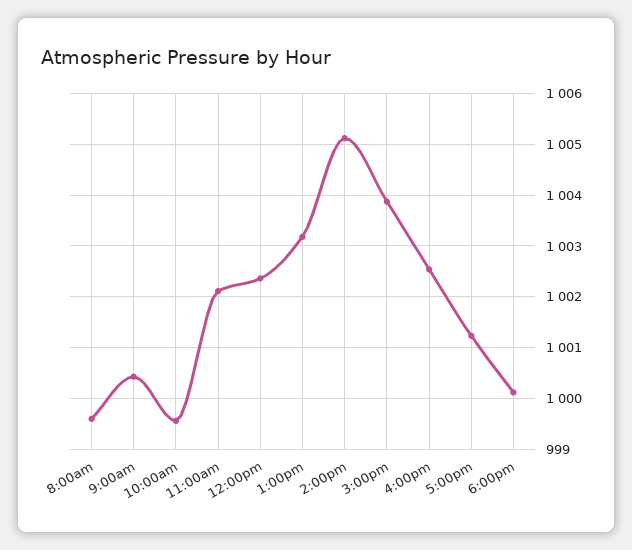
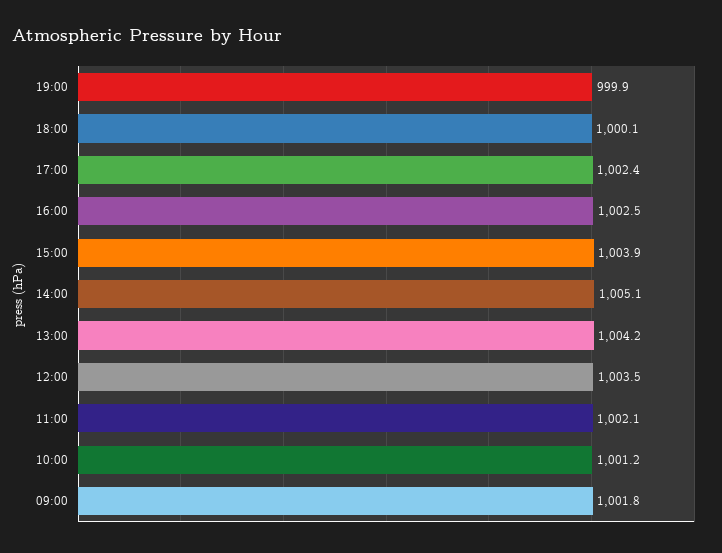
8:00am: 999.6 -> none
9:00am: 1000.4 -> 1001.8
10:00am: 999.6 -> 1001.2
12:00pm: 1002.4 -> 1003.5
1:00pm: 1003.2 -> 1004.2
5:00pm: 1001.2 -> 1002.4
19:00: none -> 999.9

